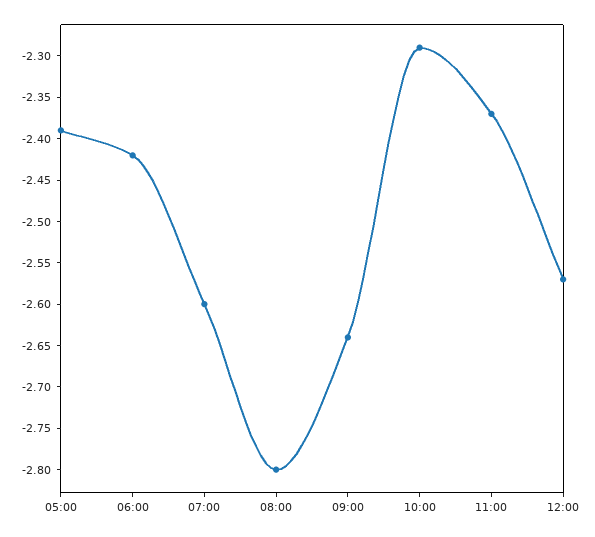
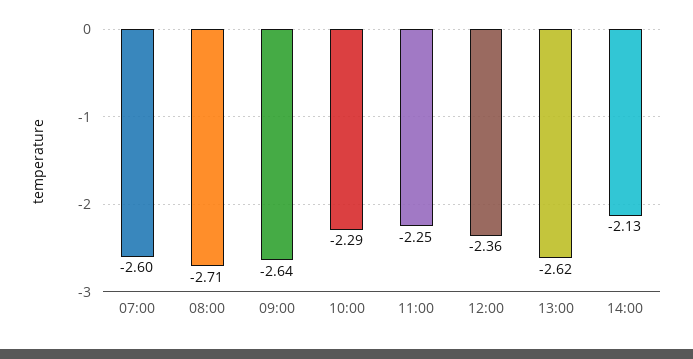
05:00: -2.39 -> none
06:00: -2.42 -> none
08:00: -2.8 -> -2.71
11:00: -2.37 -> -2.25
12:00: -2.57 -> -2.36
13:00: none -> -2.62
14:00: none -> -2.13

